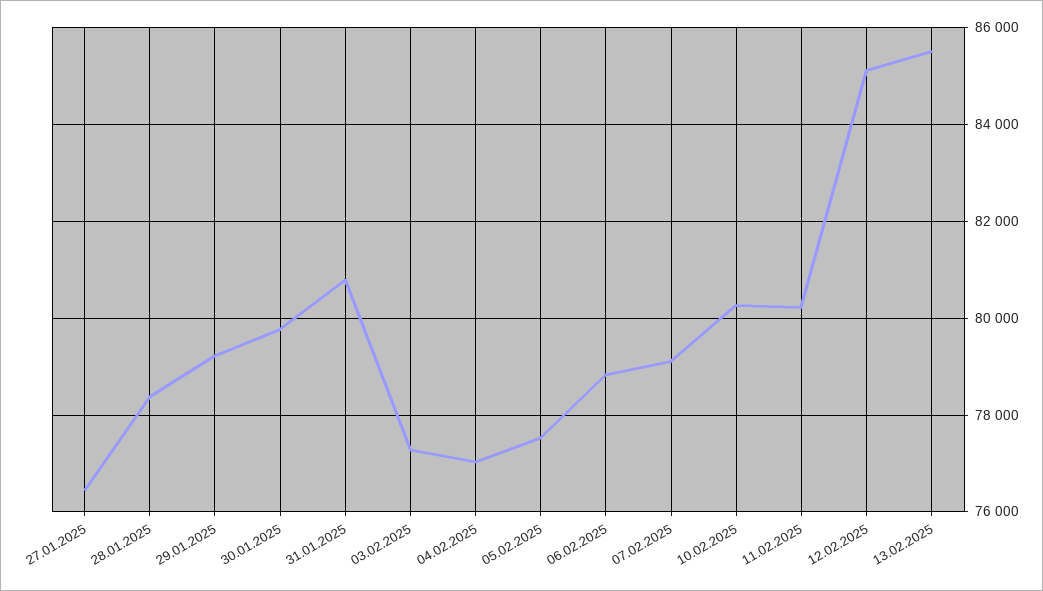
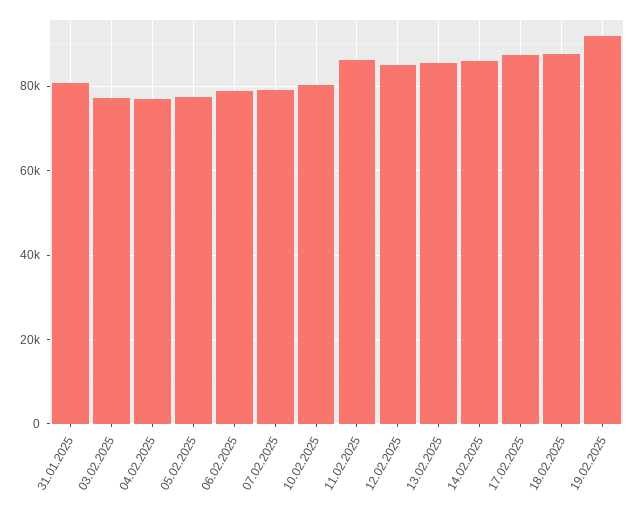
27.01.2025: 76400 -> none
28.01.2025: 78400 -> none
29.01.2025: 79200 -> none
30.01.2025: 79800 -> none
11.02.2025: 80200 -> 86000
14.02.2025: none -> 86000
17.02.2025: none -> 88000
18.02.2025: none -> 88000
19.02.2025: none -> 92000

